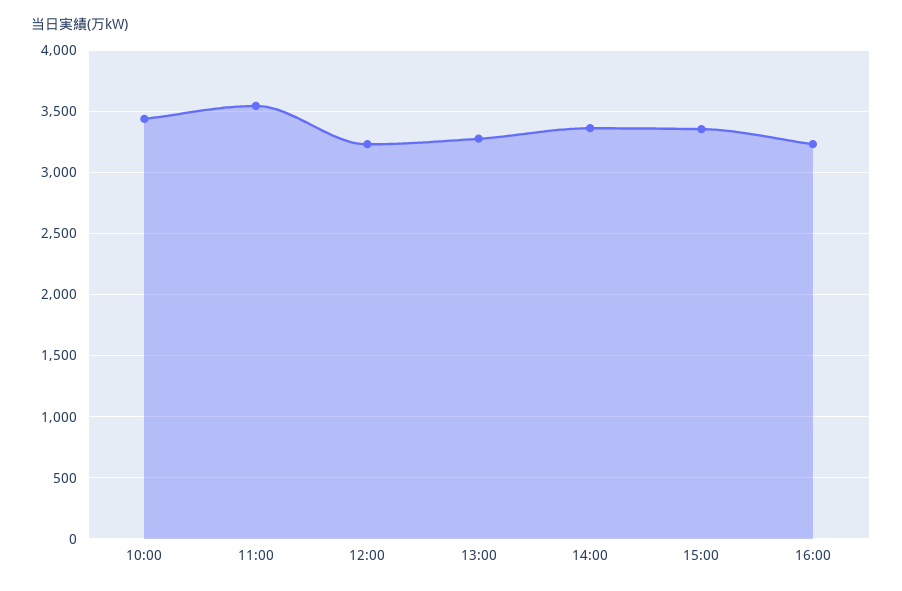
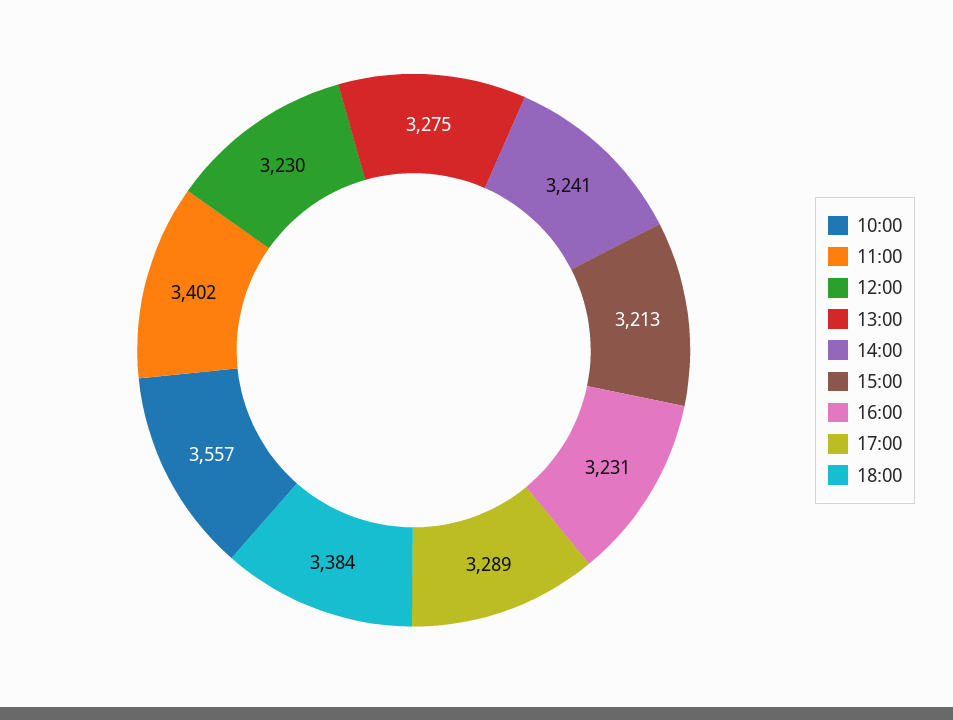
10:00: 3450 -> 3557
11:00: 3550 -> 3402
14:00: 3350 -> 3241
15:00: 3350 -> 3213
17:00: none -> 3289
18:00: none -> 3384

